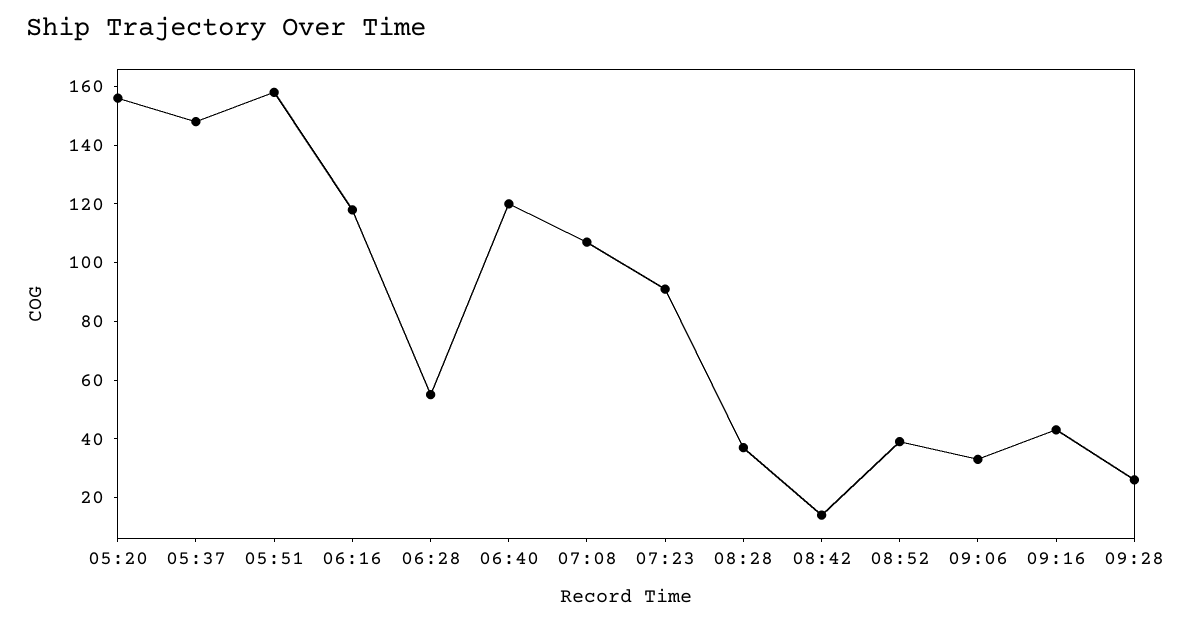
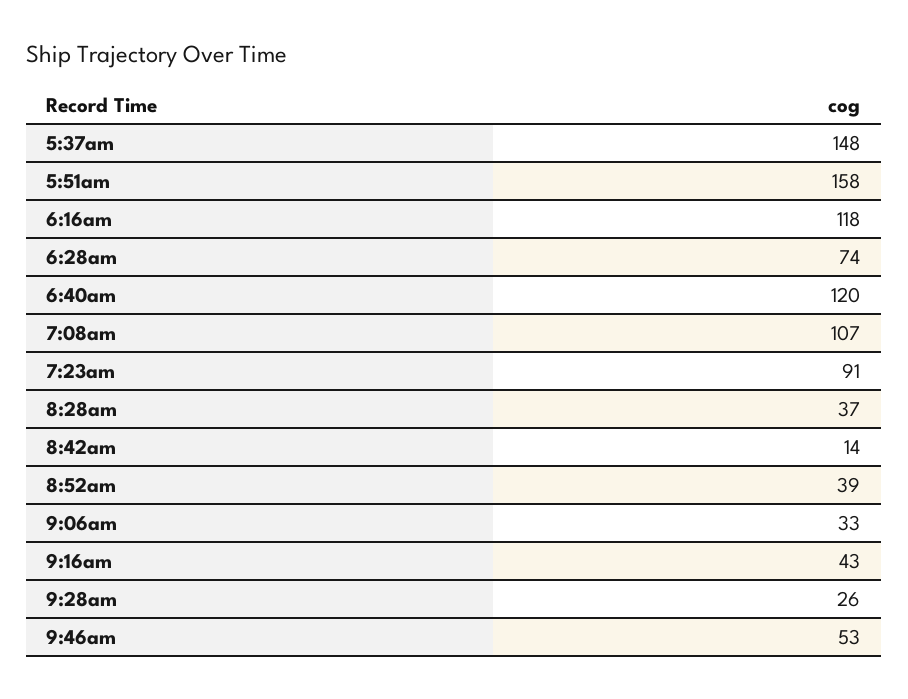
05:20: 155 -> none
06:28: 55 -> 74
9:46am: none -> 53

